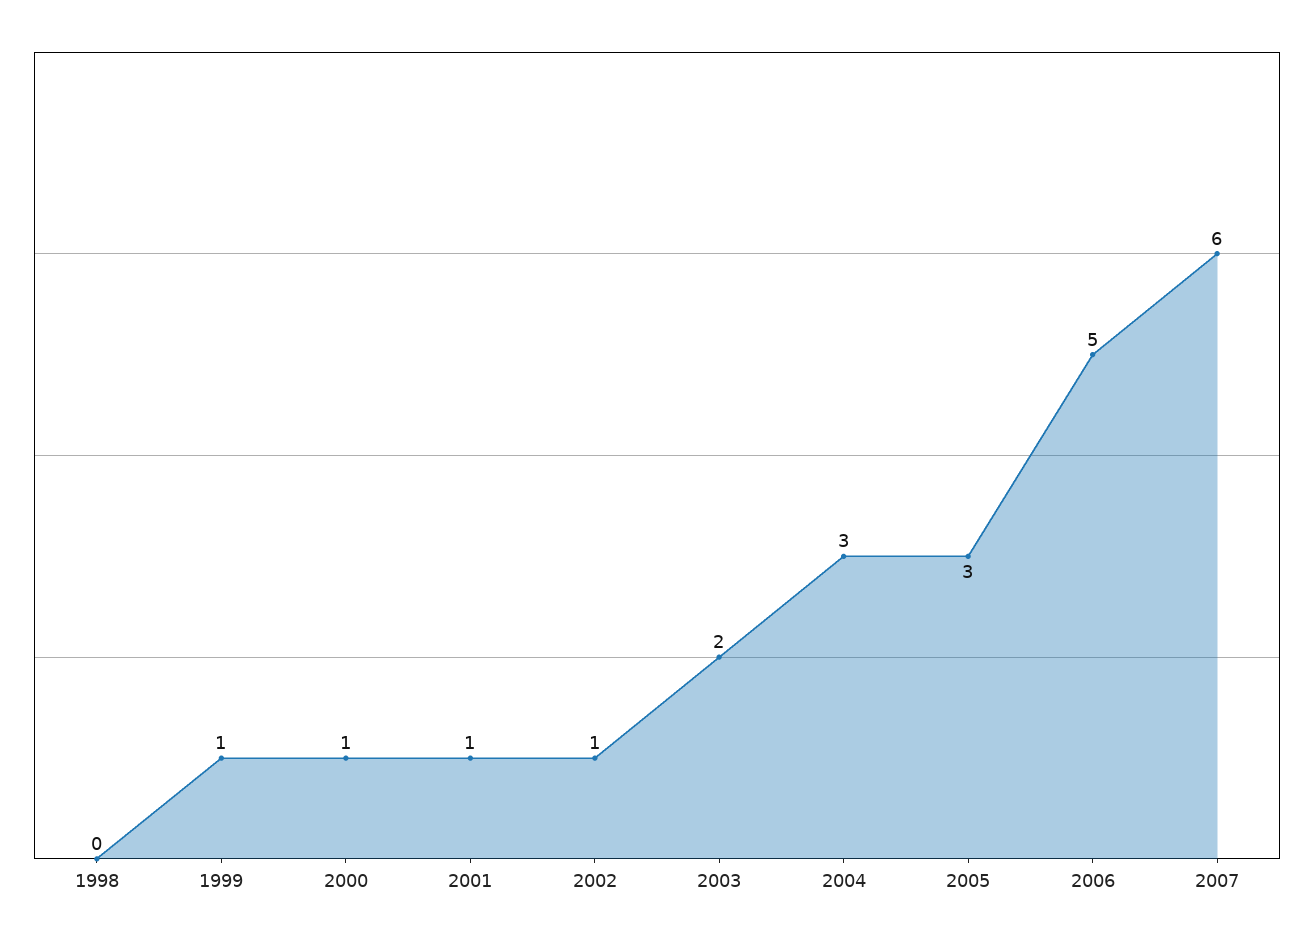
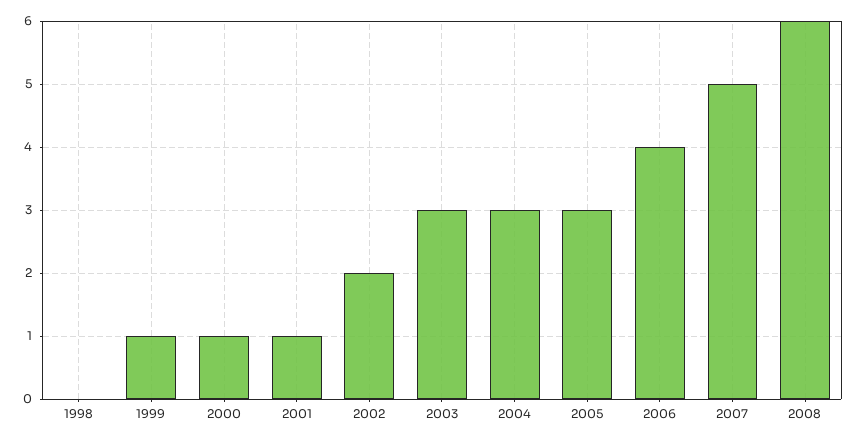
2002: 1 -> 2
2003: 2 -> 3
2006: 5 -> 4
2007: 6 -> 5
2008: none -> 6

